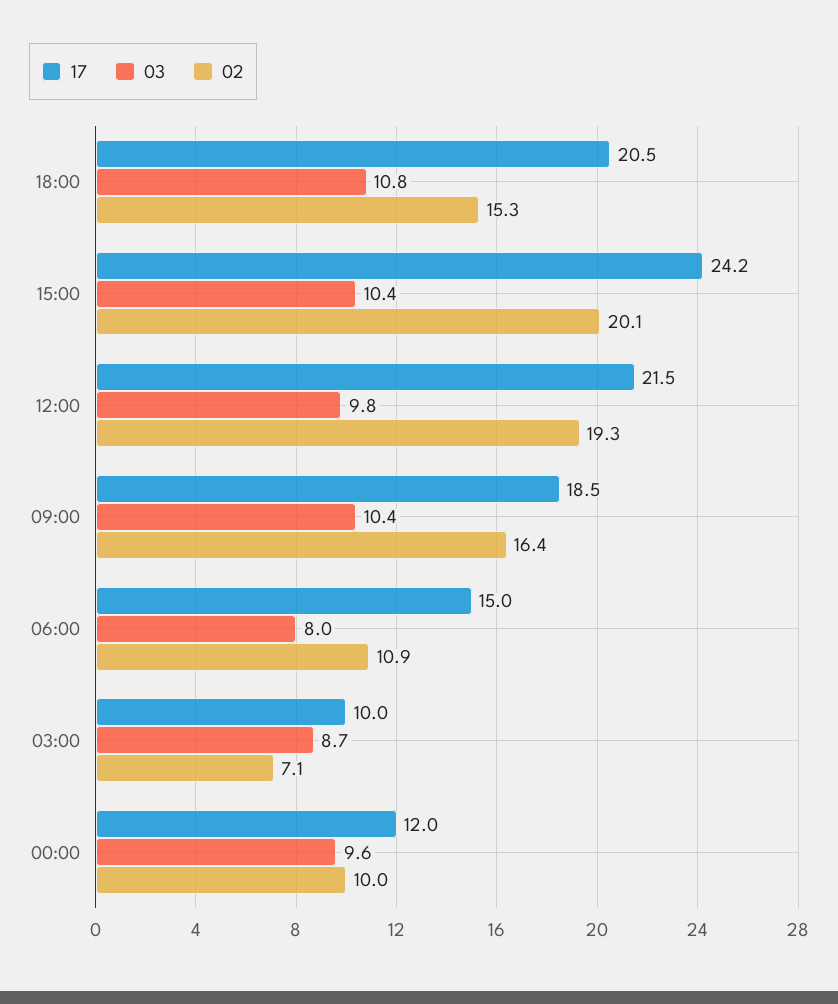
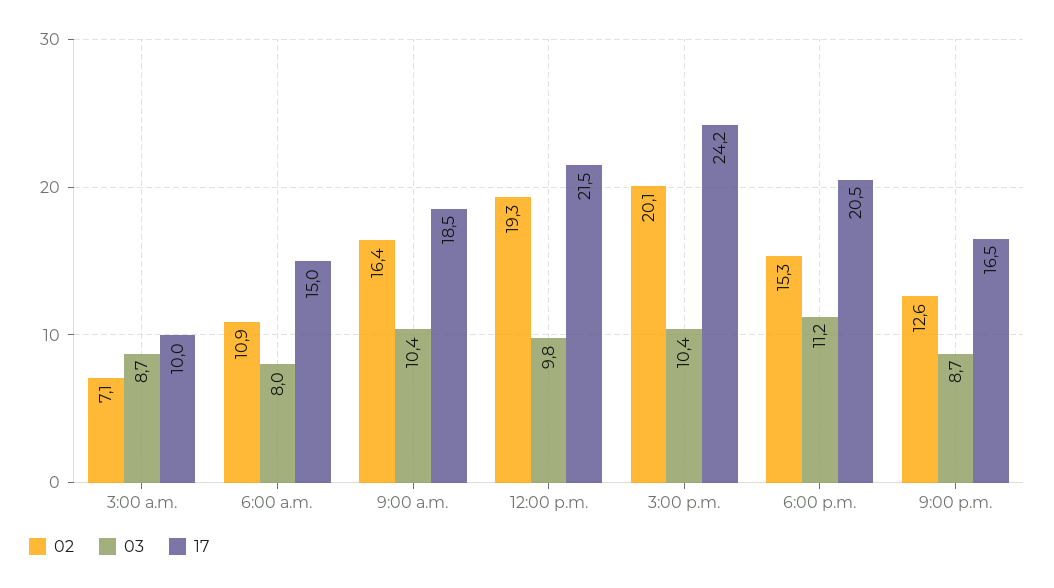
03, 18:00: 10.8 -> 11.2
17, 00:00: 12 -> none
03, 00:00: 9.6 -> none
02, 00:00: 10 -> none
02, 9:00 p.m.: none -> 12.6
03, 9:00 p.m.: none -> 8.7
17, 9:00 p.m.: none -> 16.5

